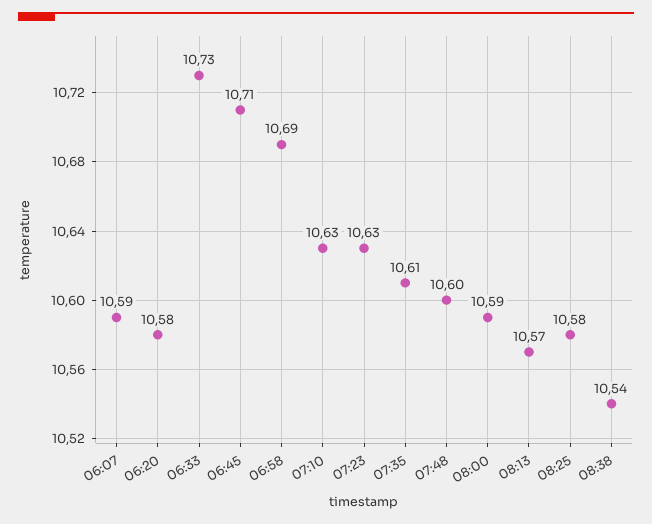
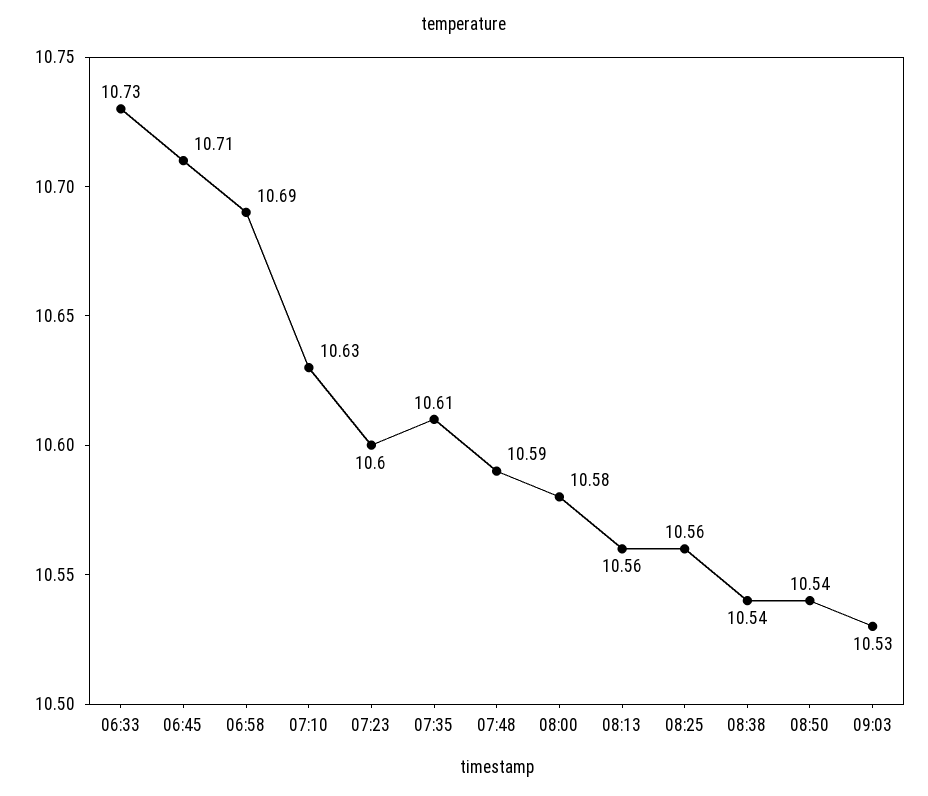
06:07: 10.59 -> none
06:20: 10.58 -> none
07:23: 10.63 -> 10.6
07:48: 10.6 -> 10.59
08:00: 10.59 -> 10.58
08:13: 10.57 -> 10.56
08:25: 10.58 -> 10.56
08:50: none -> 10.54
09:03: none -> 10.53

